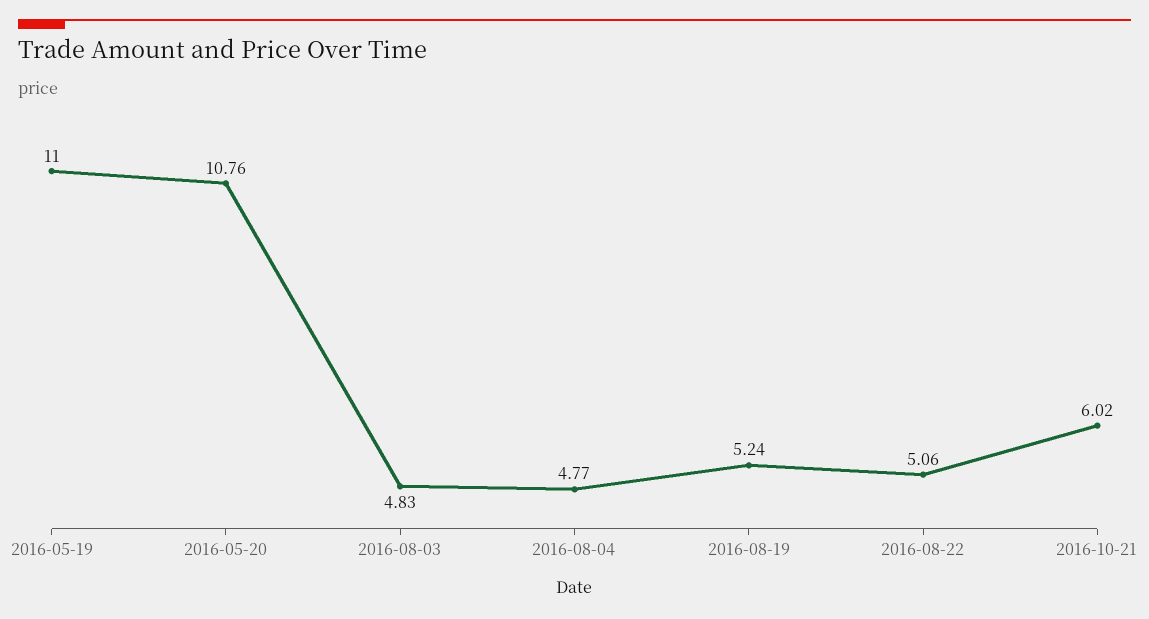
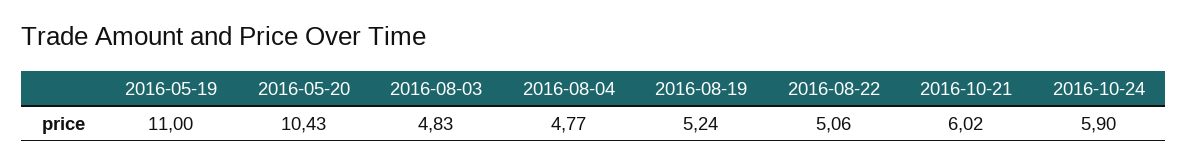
2016-05-20: 10.76 -> 10.43
2016-10-24: none -> 5.9

